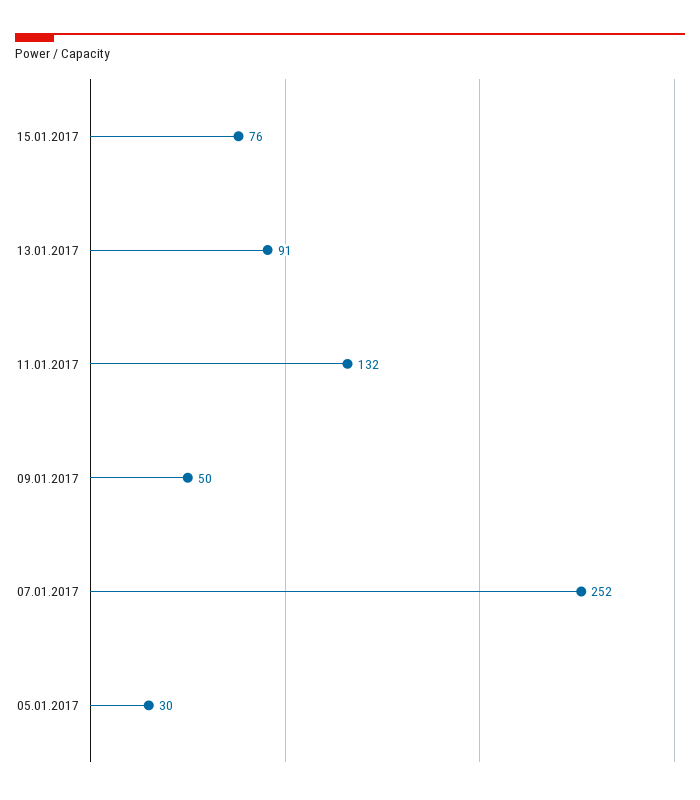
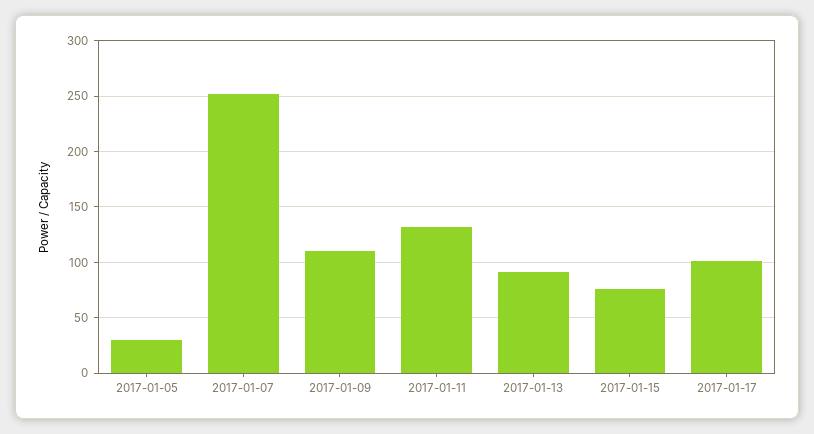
09.01.2017: 50 -> 110
2017-01-17: none -> 100

